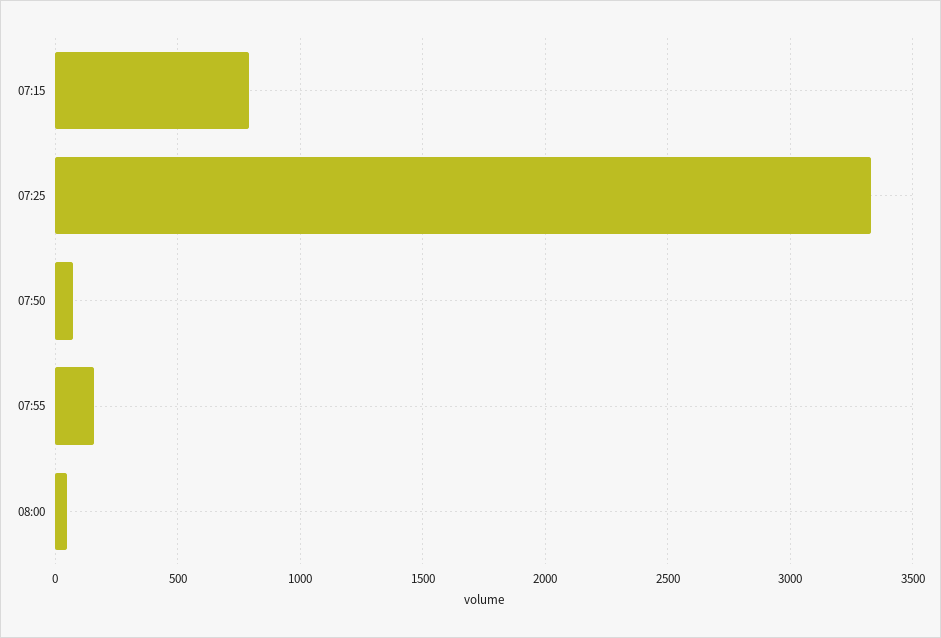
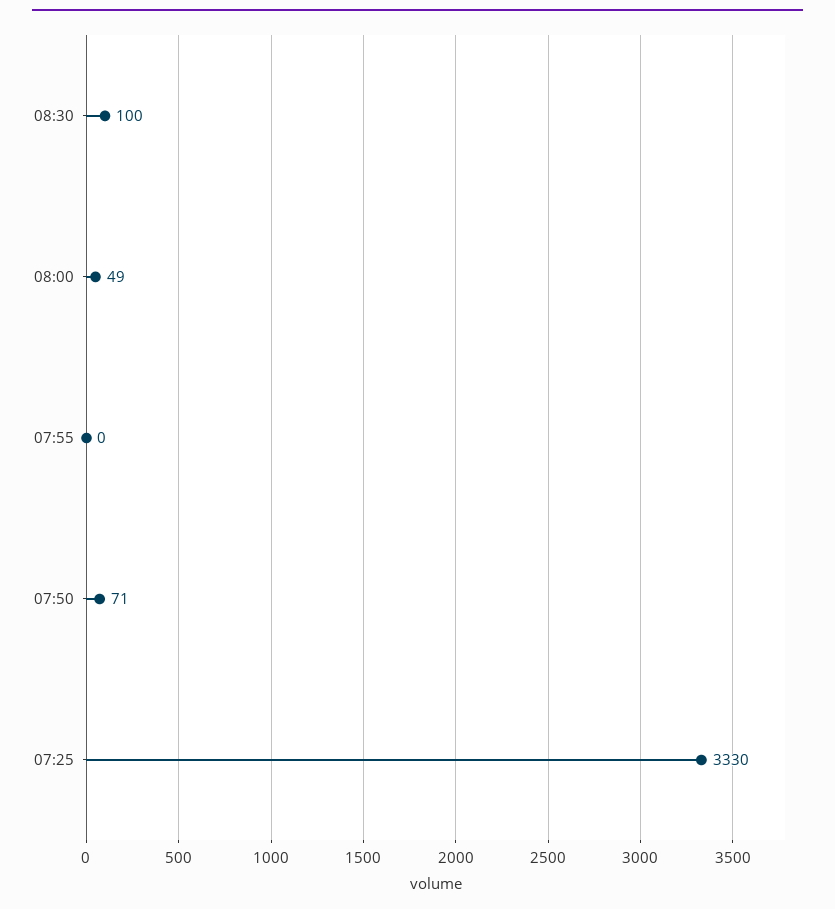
07:15: 800 -> none
07:55: 150 -> 0
08:30: none -> 100

